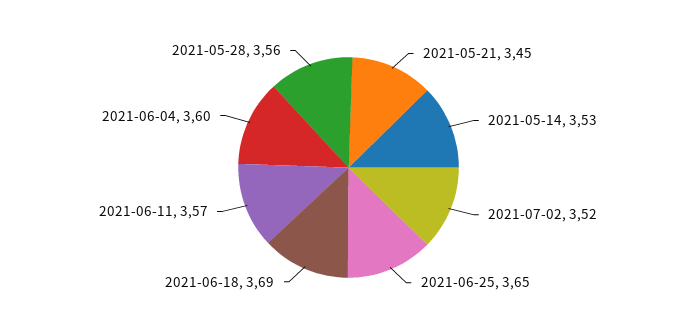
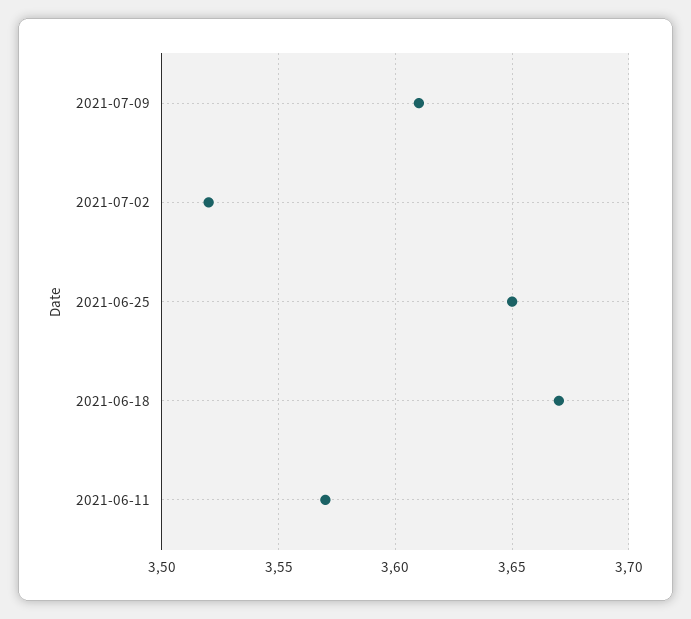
2021-05-21: 3.45 -> none
2021-05-14: 3.53 -> none
2021-06-18: 3.69 -> 3.67
2021-06-04: 3.6 -> none
2021-05-28: 3.56 -> none
2021-07-09: none -> 3.61

